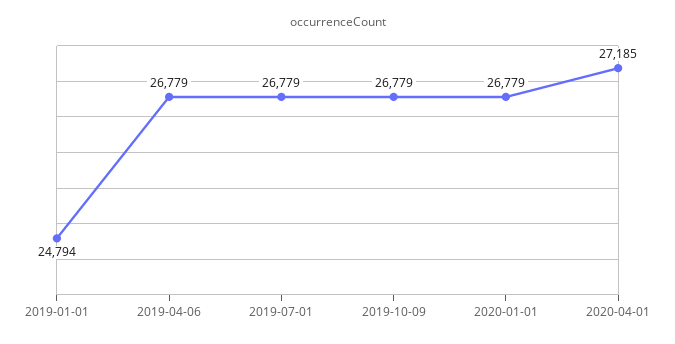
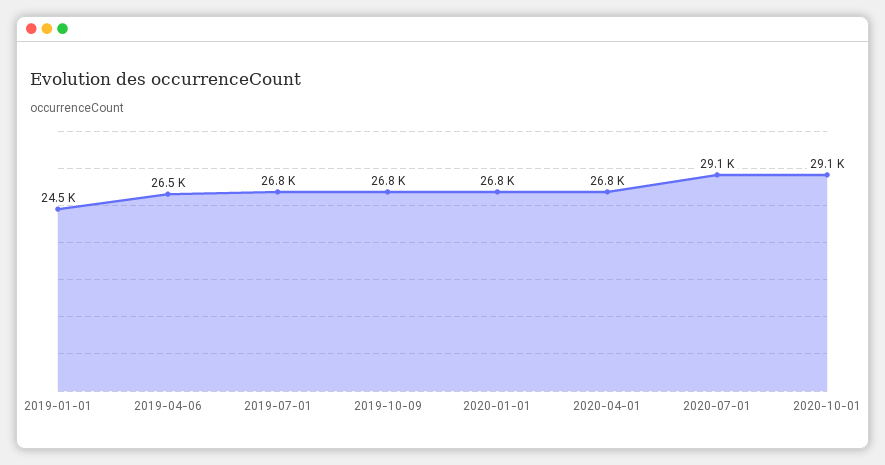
2019-01-01: 24794 -> 24500
2019-04-06: 26779 -> 26500
2020-04-01: 27185 -> 26800
2020-07-01: none -> 29100
2020-10-01: none -> 29100

